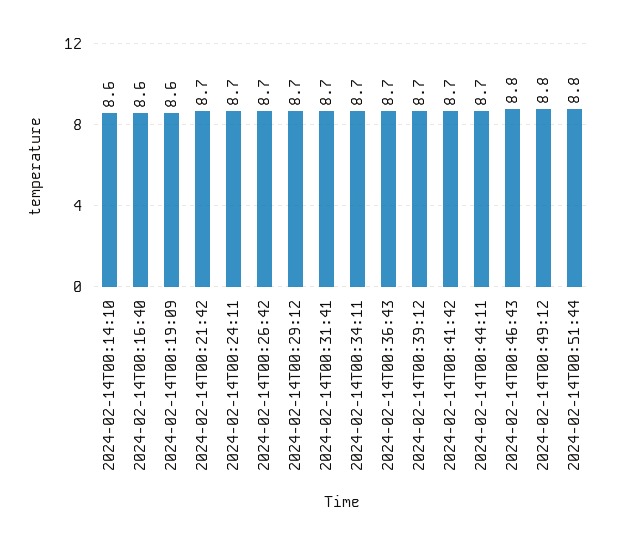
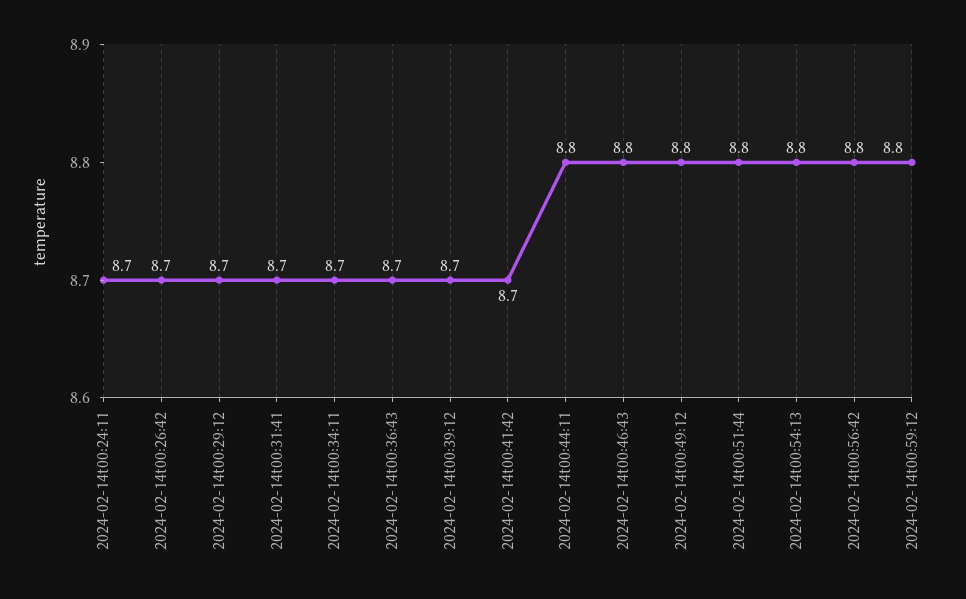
2024-02-14T00:14:10: 8.6 -> none
2024-02-14T00:16:40: 8.6 -> none
2024-02-14T00:19:09: 8.6 -> none
2024-02-14T00:21:42: 8.7 -> none
2024-02-14T00:44:11: 8.7 -> 8.8
2024-02-14t00:54:13: none -> 8.8
2024-02-14t00:56:42: none -> 8.8
2024-02-14t00:59:12: none -> 8.8

